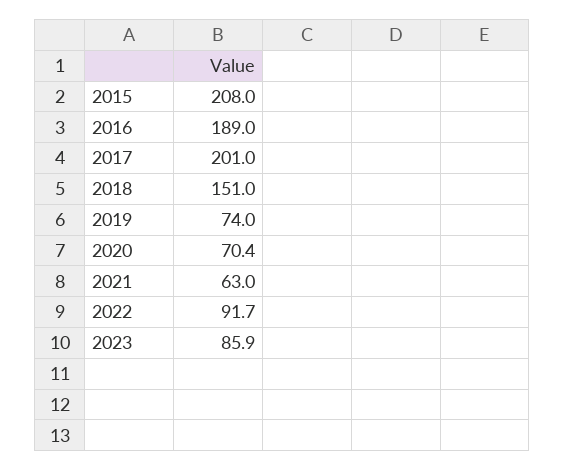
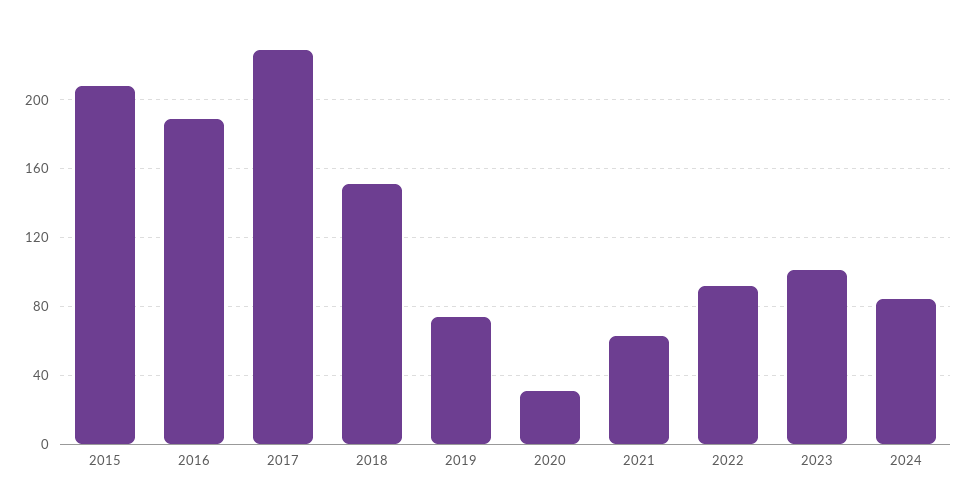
2017: 201 -> 230
2020: 70.4 -> 30
2023: 85.9 -> 100
2024: none -> 85

